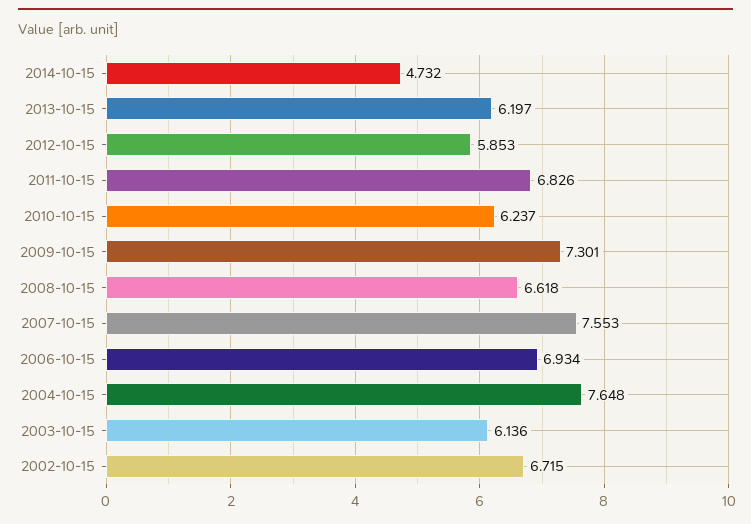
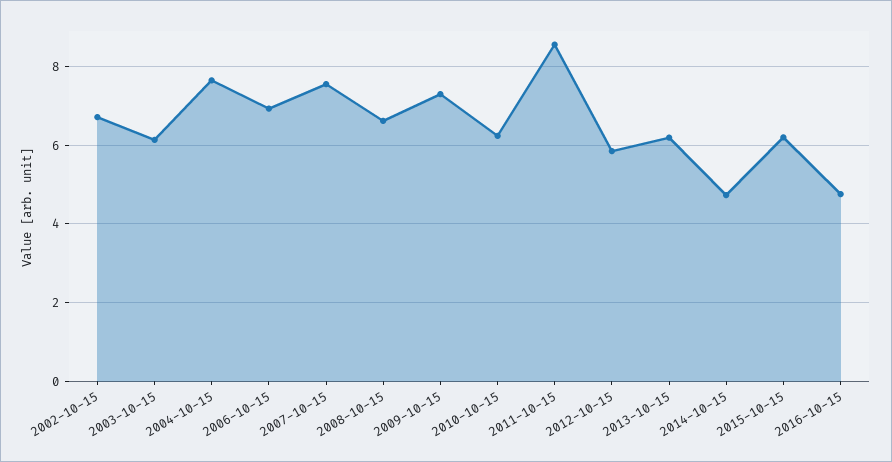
2011-10-15: 6.826 -> 8.6
2015-10-15: none -> 6.2
2016-10-15: none -> 4.8

